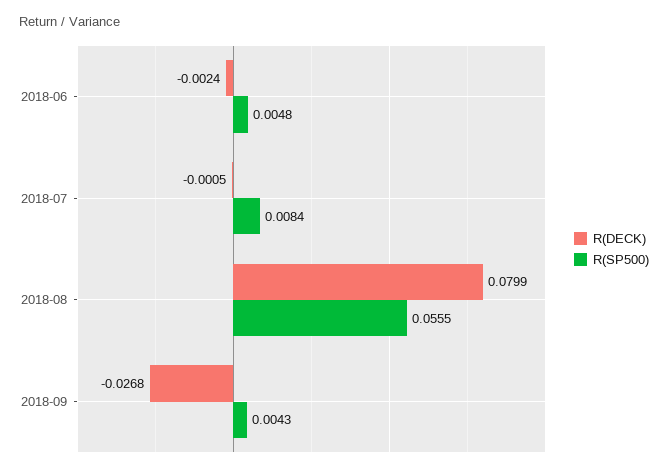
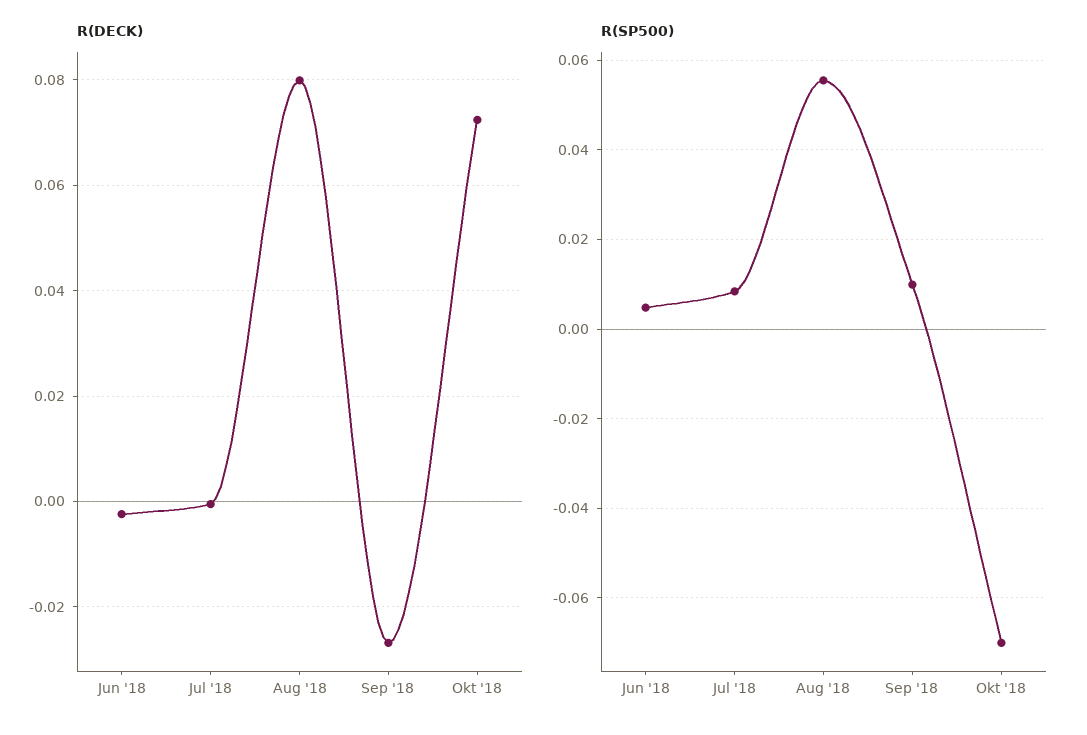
R(SP500), 2018-09: 0.0043 -> 0.01
R(DECK), Okt '18: none -> 0.072
R(SP500), Okt '18: none -> -0.07

